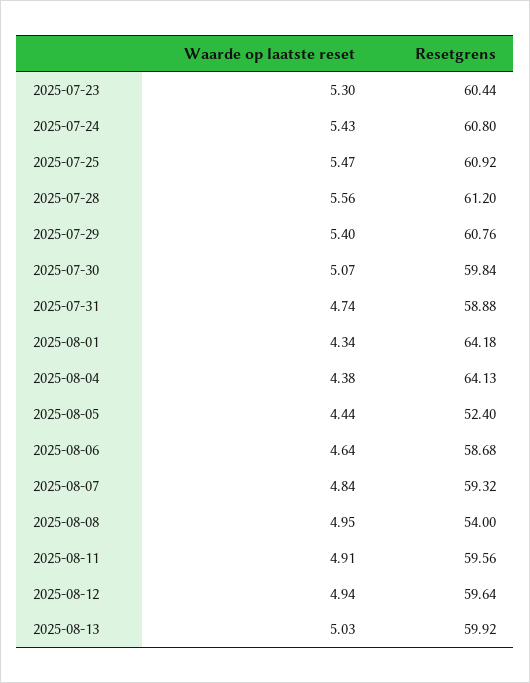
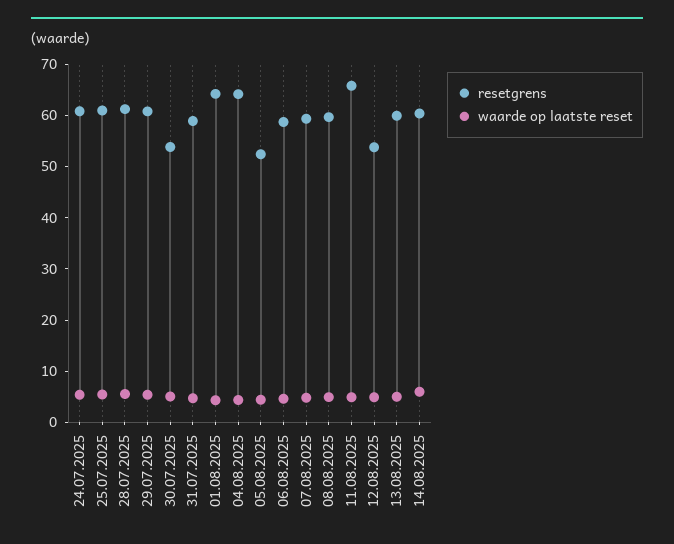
Waarde op laatste reset, 2025-07-23: 5.3 -> none
Resetgrens, 2025-07-23: 60.44 -> none
Resetgrens, 2025-07-30: 59.84 -> 54
Resetgrens, 2025-08-08: 54 -> 60
Resetgrens, 2025-08-11: 59.56 -> 66
Resetgrens, 2025-08-12: 59.64 -> 54
Resetgrens, 14.08.2025: none -> 60
Waarde op laatste reset, 14.08.2025: none -> 6

